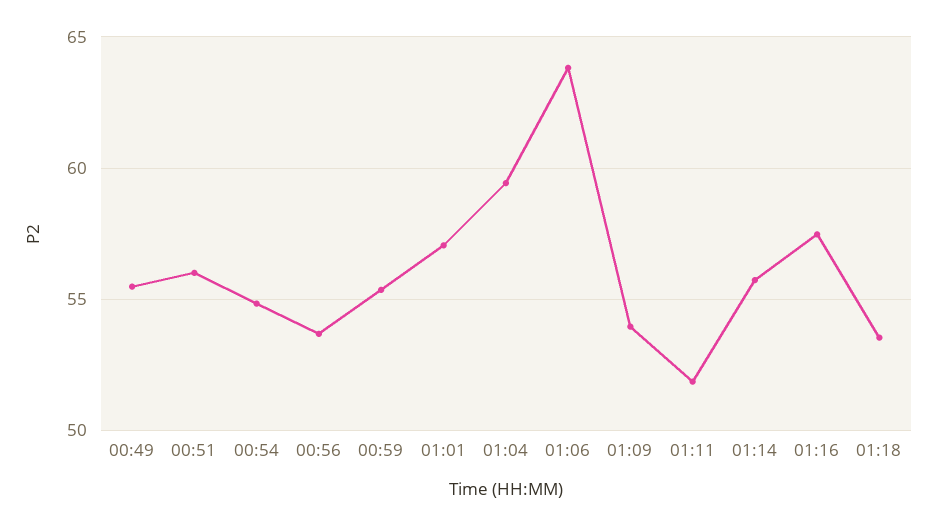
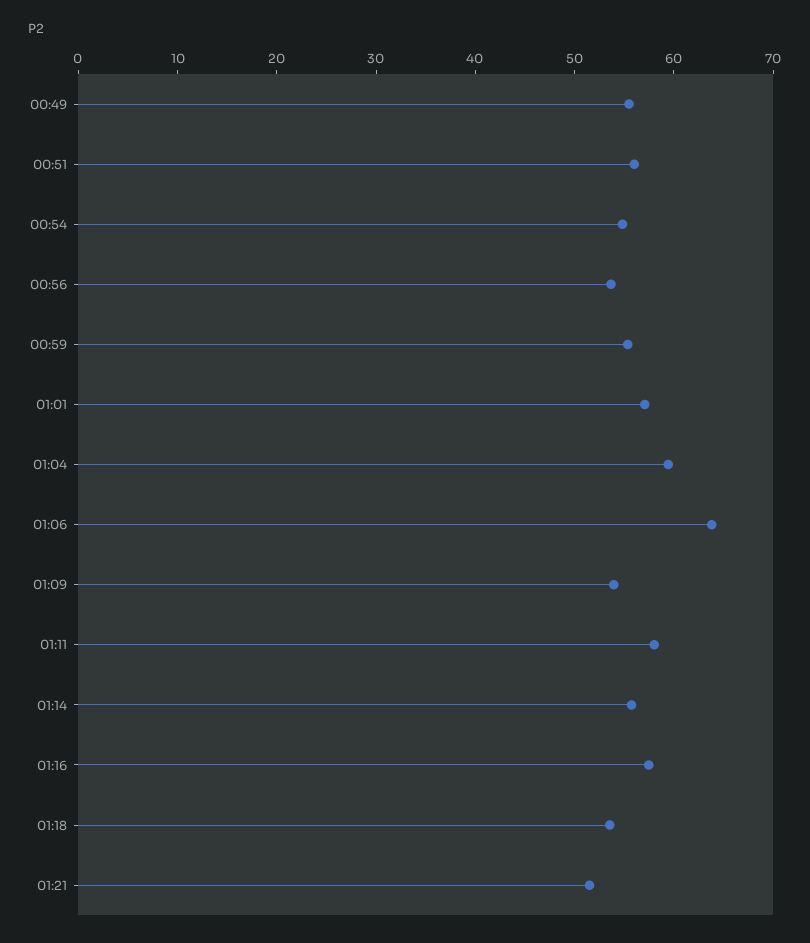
01:11: 52 -> 58
01:21: none -> 52

